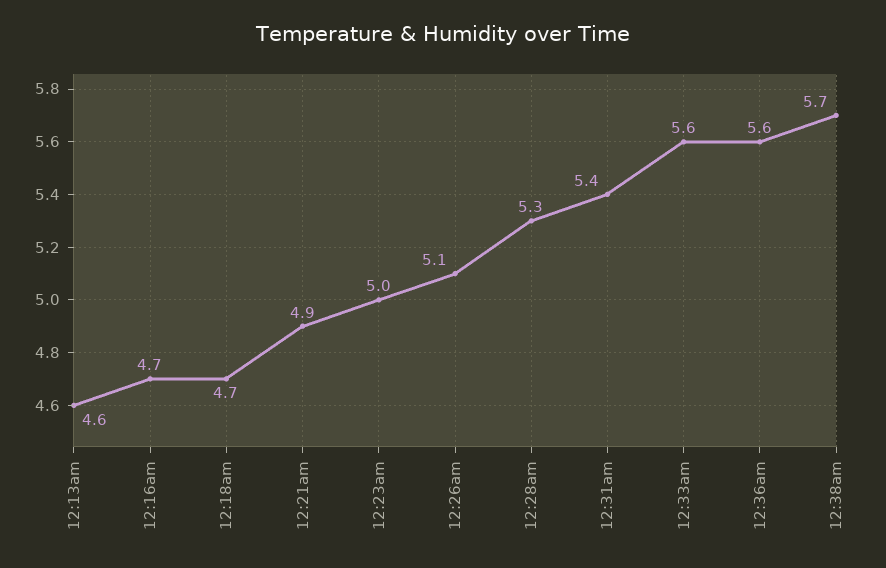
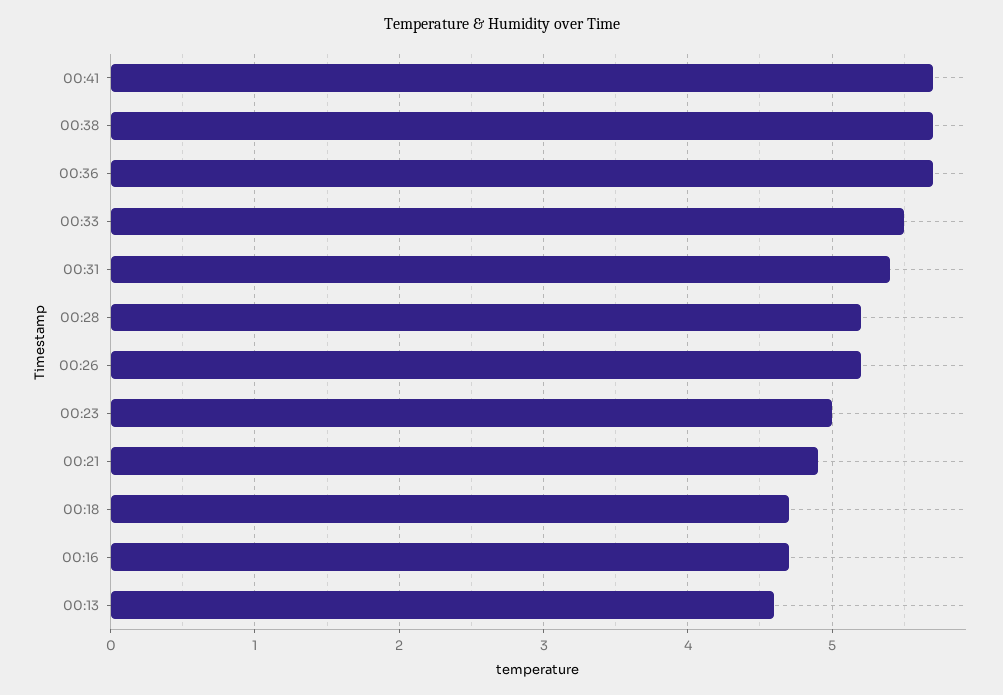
12:26am: 5.1 -> 5.2
12:28am: 5.3 -> 5.2
12:33am: 5.6 -> 5.5
12:36am: 5.6 -> 5.7
00:41: none -> 5.7

